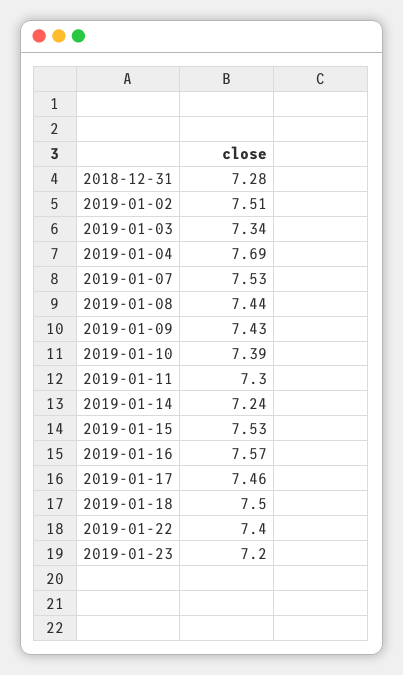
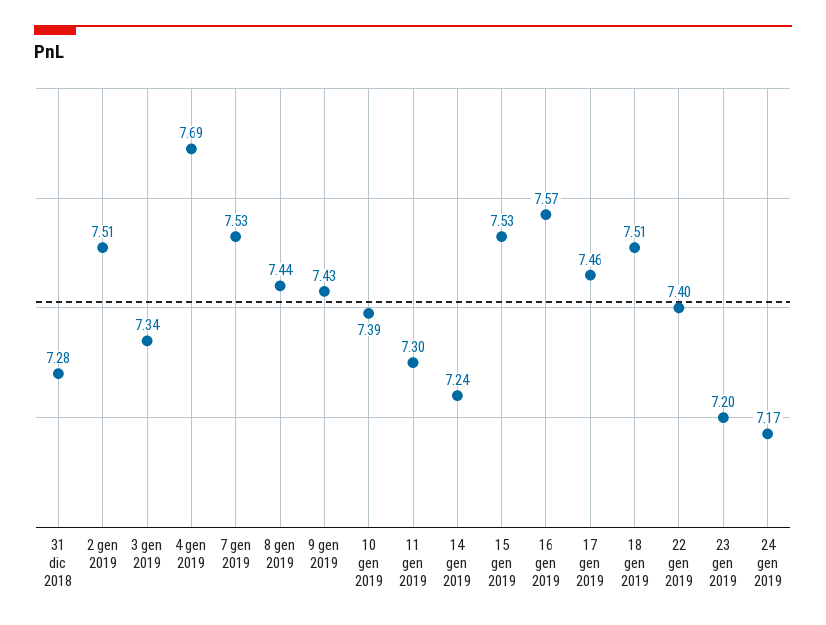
2019-01-18: 7.5 -> 7.51
24 gen 2019: none -> 7.17

